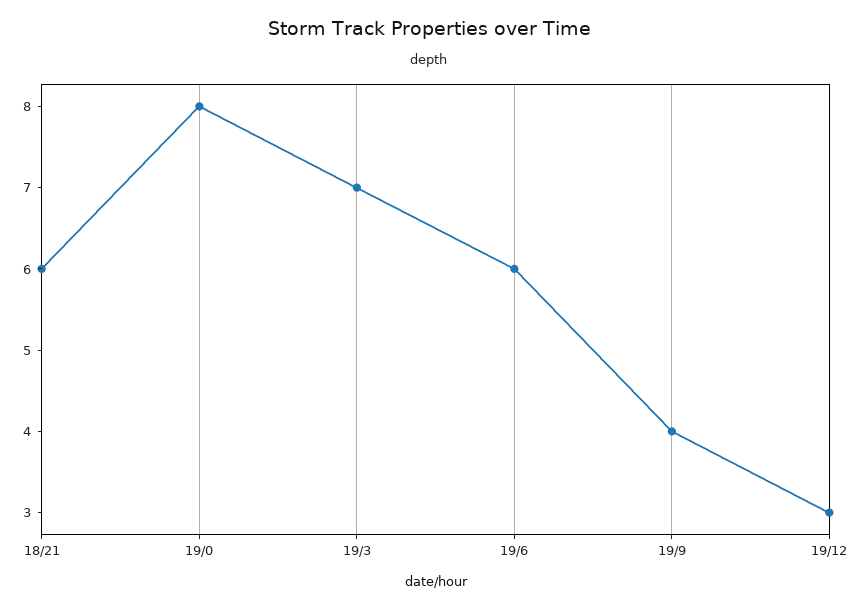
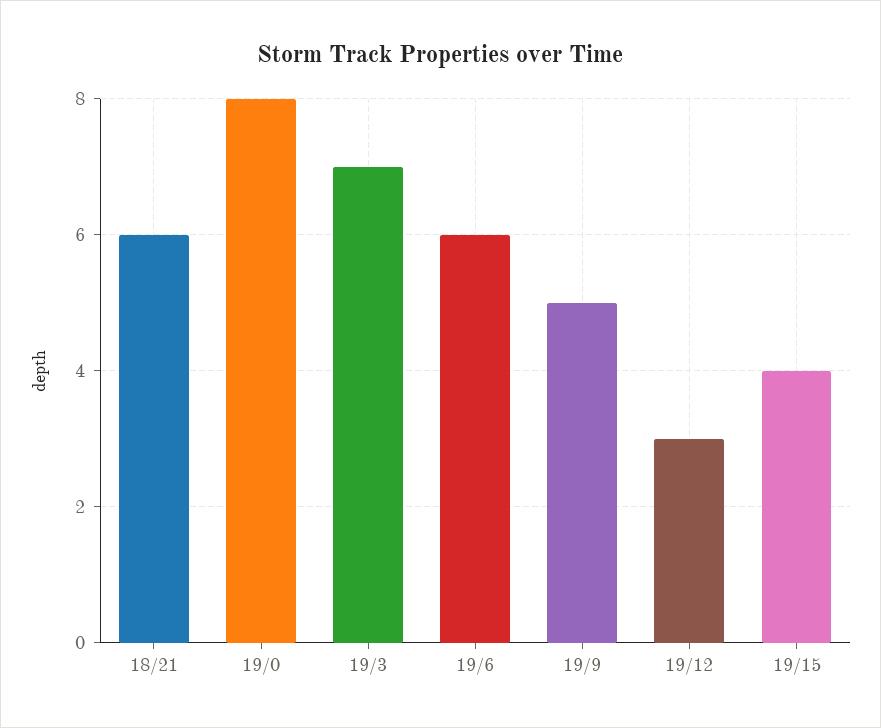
19/9: 4 -> 5
19/15: none -> 4

